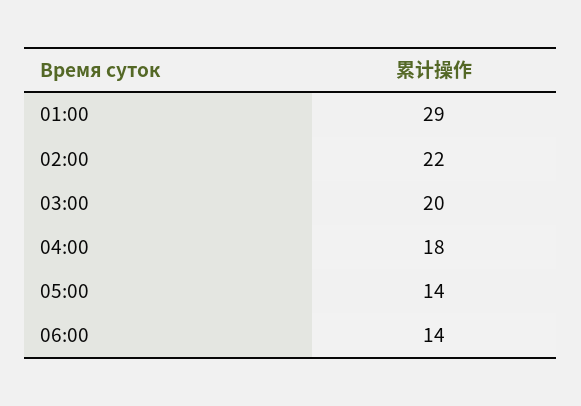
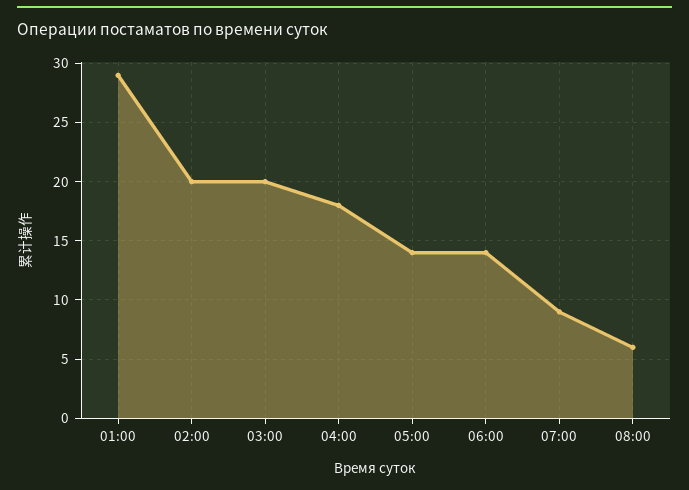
02:00: 22 -> 20
07:00: none -> 9
08:00: none -> 6

